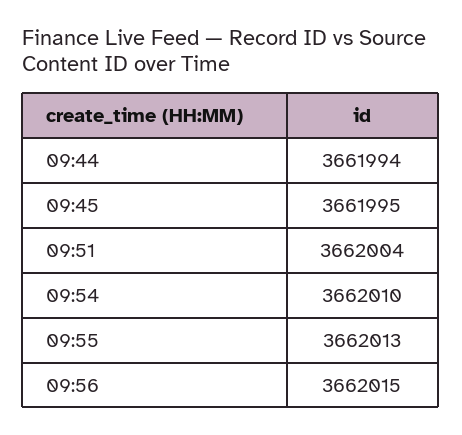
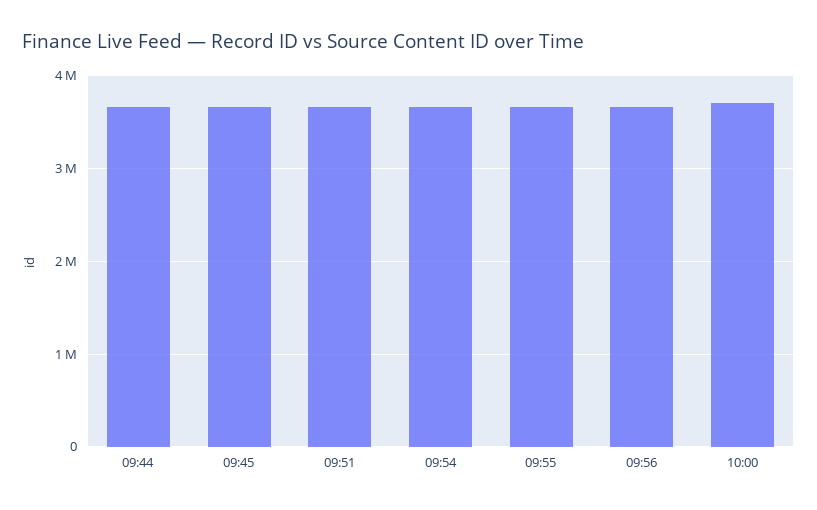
10:00: none -> 3700000

